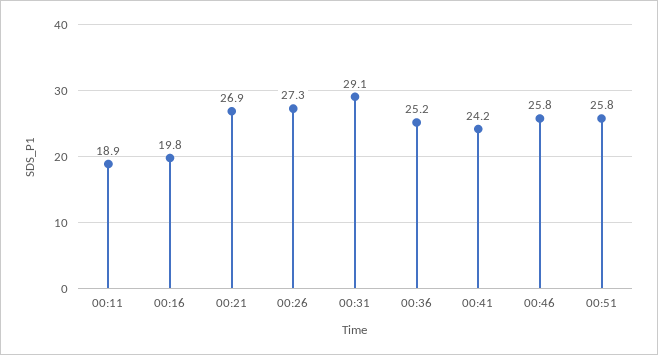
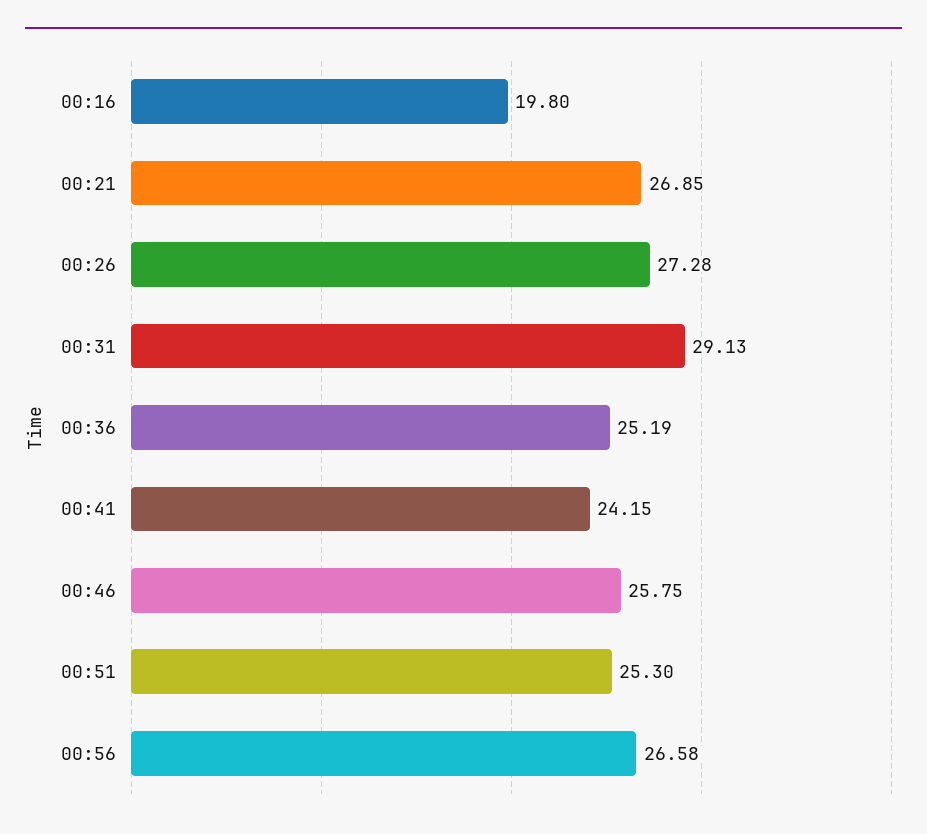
00:11: 18.9 -> none
00:51: 25.8 -> 25.3
00:56: none -> 26.58

